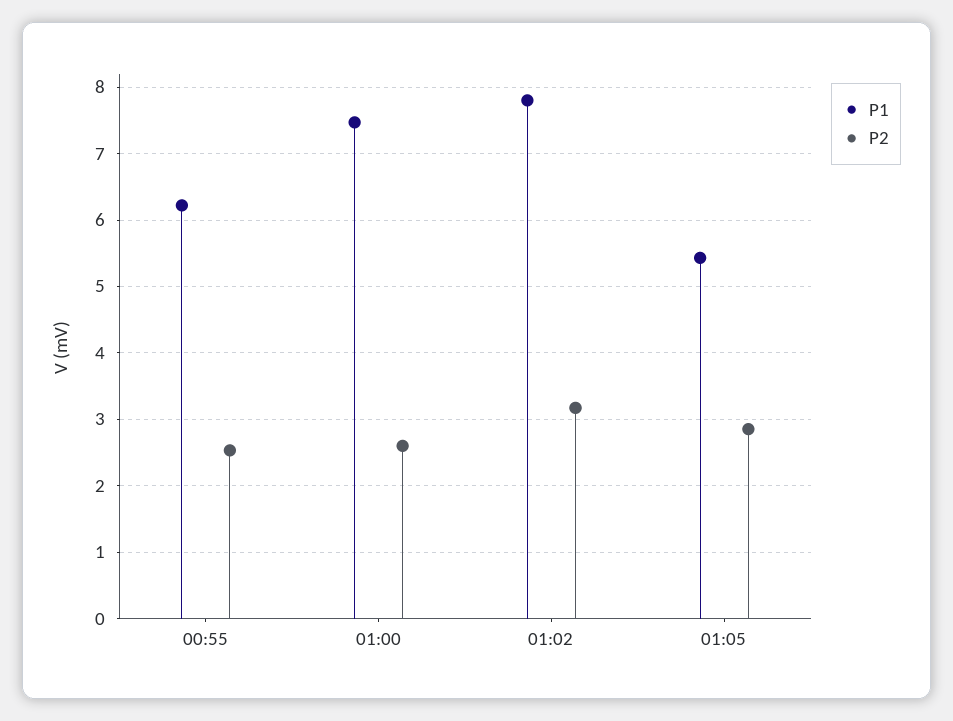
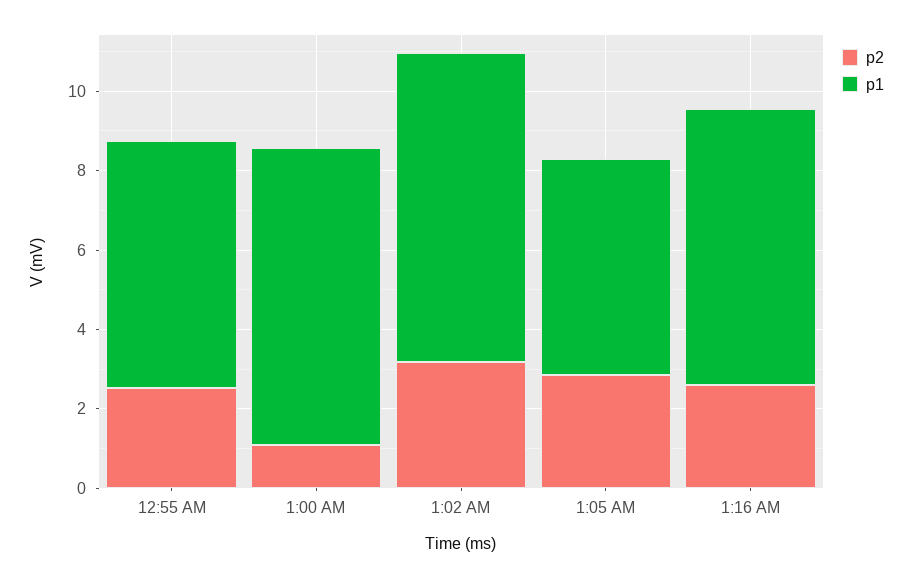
P2, 01:00: 2.6 -> 1
P2, 1:16 AM: none -> 2.5
P1, 1:16 AM: none -> 7

